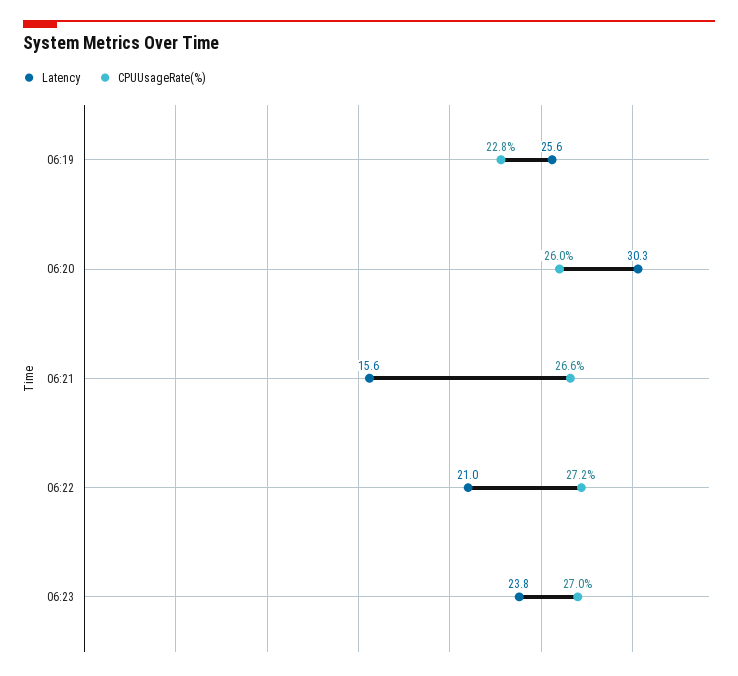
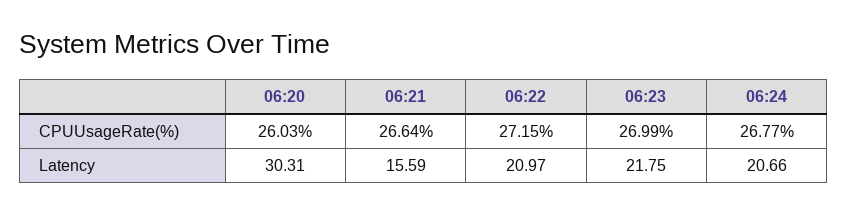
Latency, 06:19: 25.6 -> none
CPUUsageRate(%), 06:19: 22.8 -> none
Latency, 06:23: 23.8 -> 21.75
CPUUsageRate(%), 06:24: none -> 26.77
Latency, 06:24: none -> 20.66

